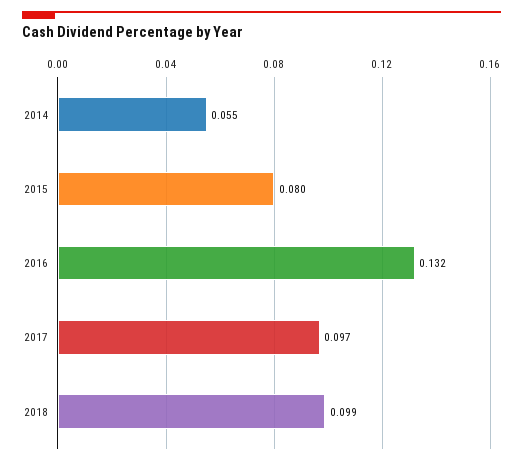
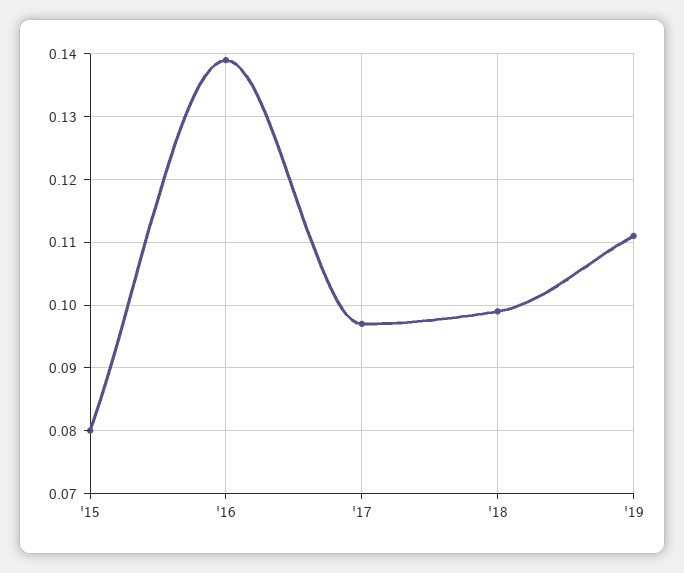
2014: 0.055 -> none
2016: 0.132 -> 0.139
'19: none -> 0.111

